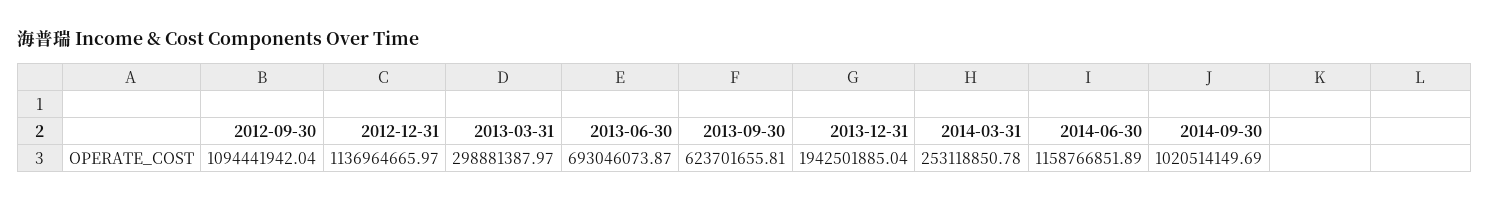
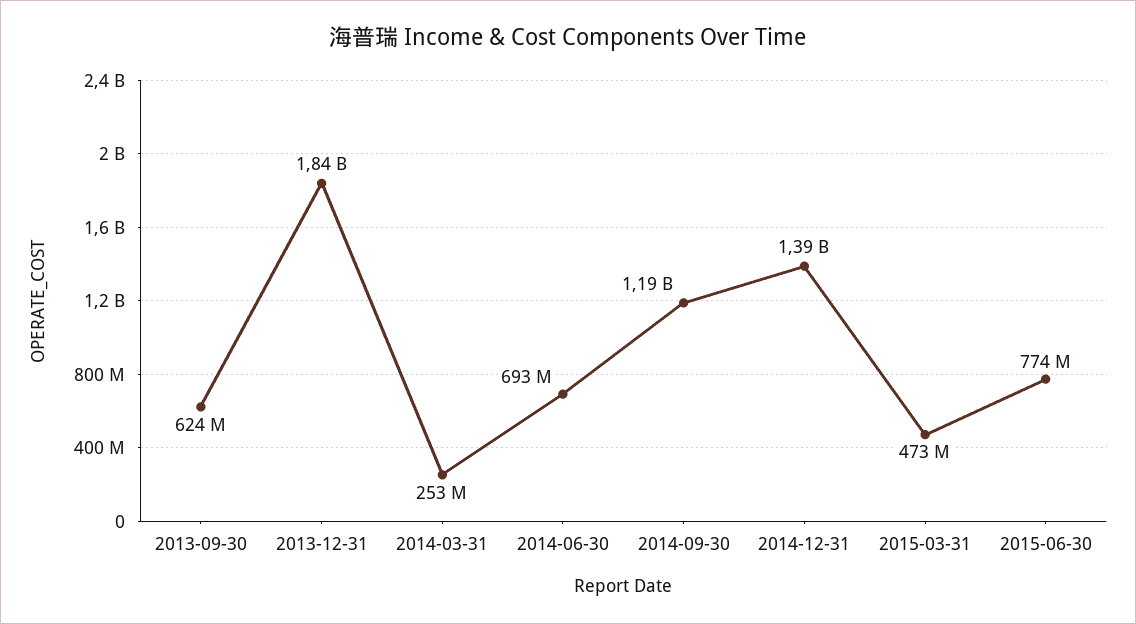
2012-09-30: 1094441942.04 -> none
2012-12-31: 1136964665.97 -> none
2013-03-31: 298881387.97 -> none
2013-06-30: 693046073.87 -> none
2013-12-31: 1942501885.04 -> 1840000000
2014-06-30: 1158766851.89 -> 693000000
2014-09-30: 1020514149.69 -> 1190000000
2014-12-31: none -> 1390000000
2015-03-31: none -> 473000000
2015-06-30: none -> 774000000

